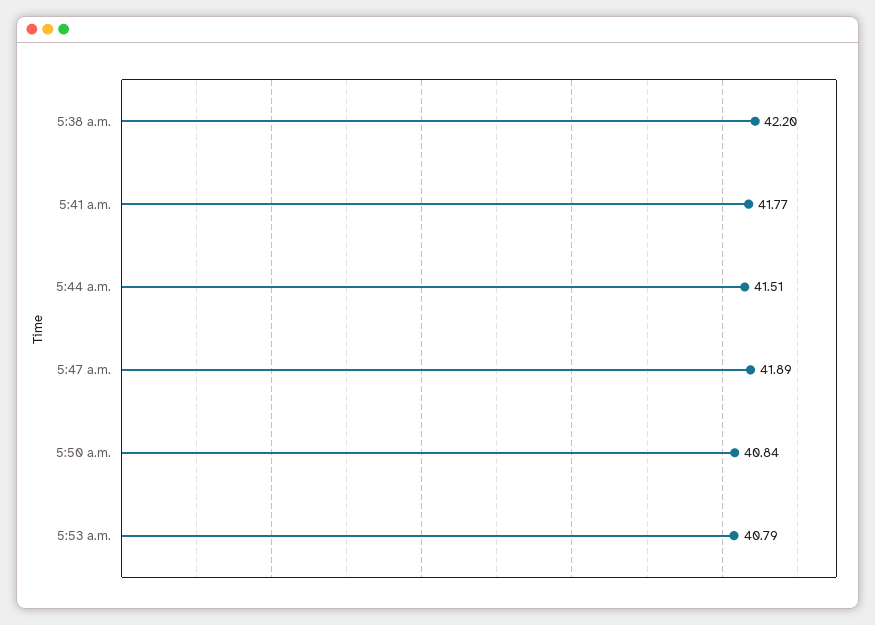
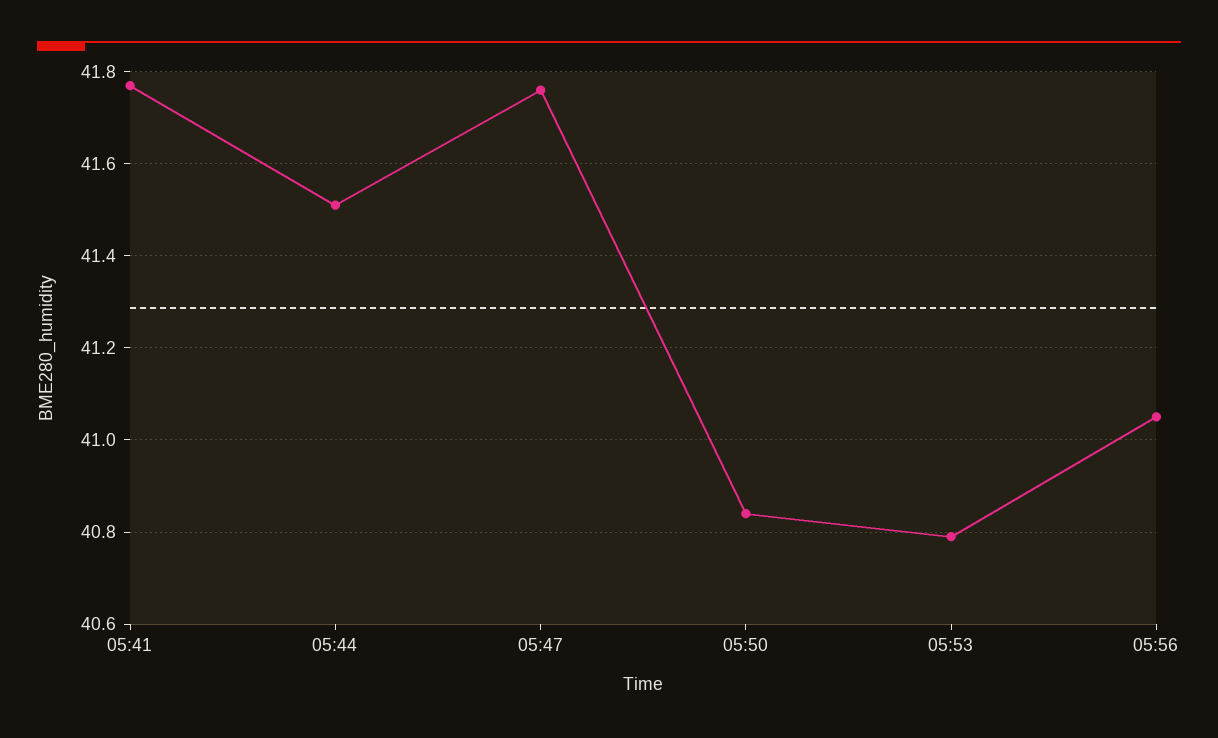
5:38 a.m.: 42.2 -> none
5:47 a.m.: 41.89 -> 41.75
05:56: none -> 41.05

